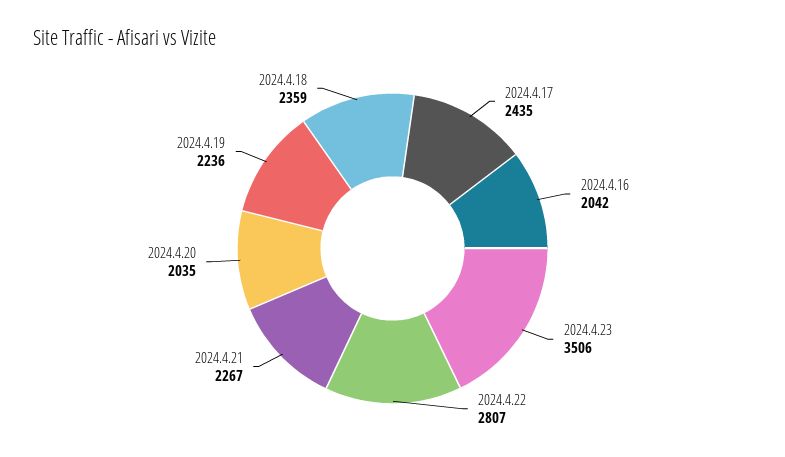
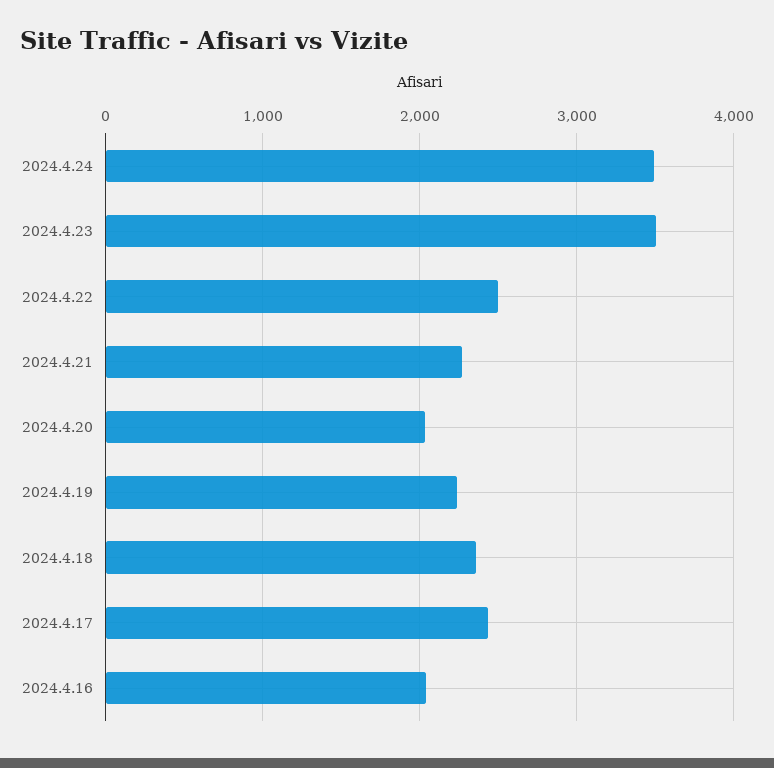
2024.4.22: 2807 -> 2500
2024.4.24: none -> 3500

